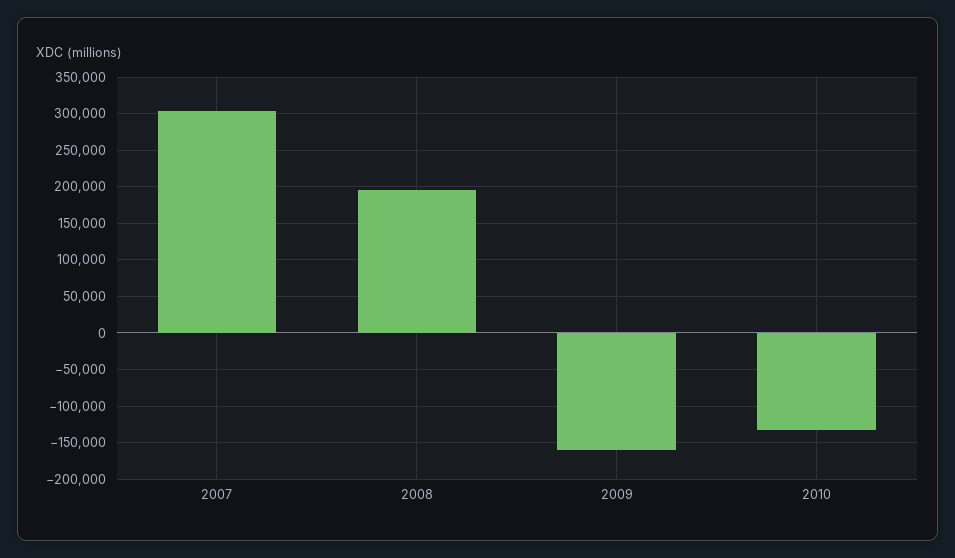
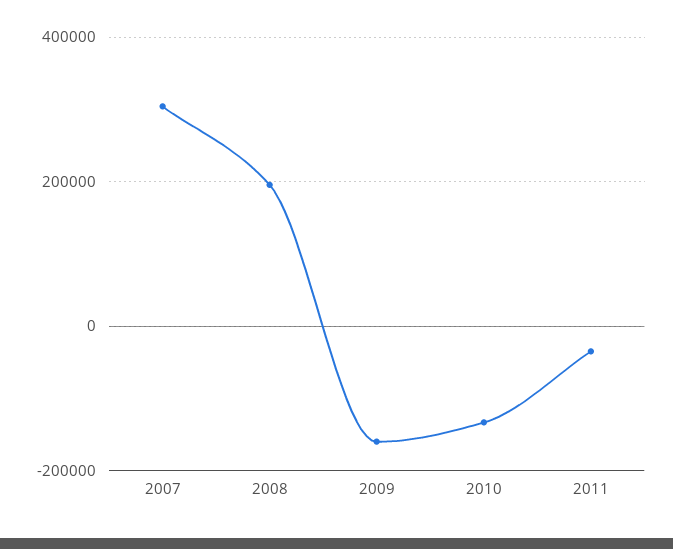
2011: none -> -40000

